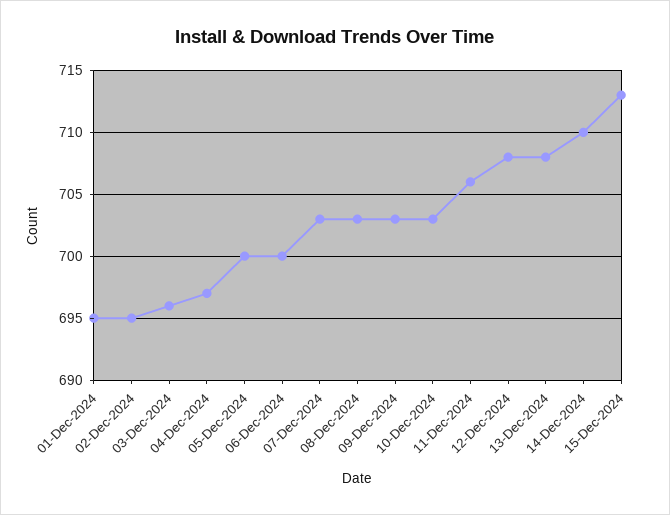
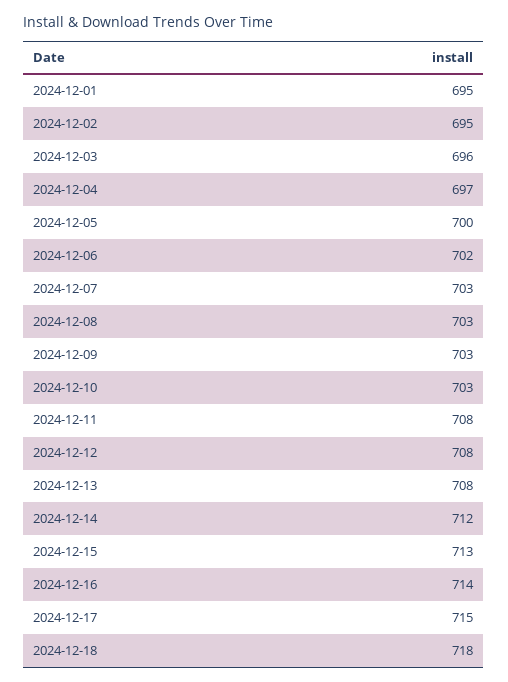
06-Dec-2024: 700 -> 702
11-Dec-2024: 706 -> 708
14-Dec-2024: 710 -> 712
2024-12-16: none -> 714
2024-12-17: none -> 715
2024-12-18: none -> 718

